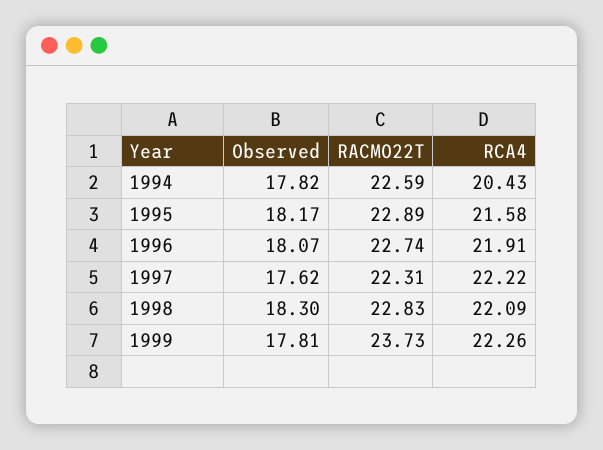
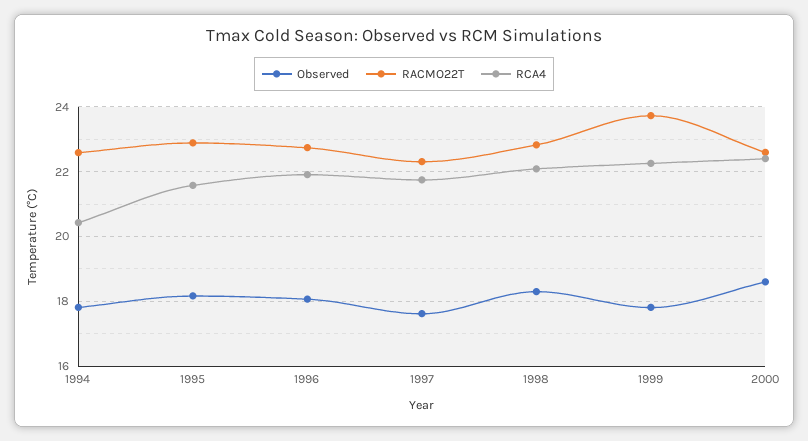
RCA4, 1997: 22.22 -> 21.8
Observed, 2000: none -> 18.6
RACMO22T, 2000: none -> 22.6
RCA4, 2000: none -> 22.4

